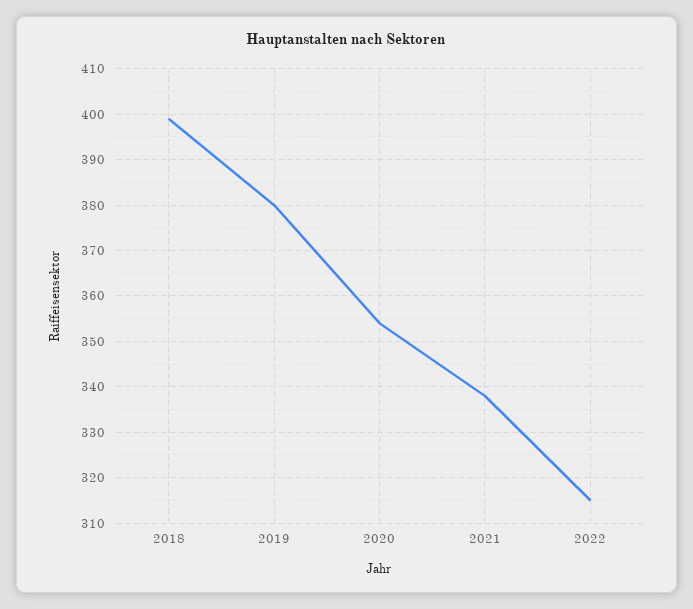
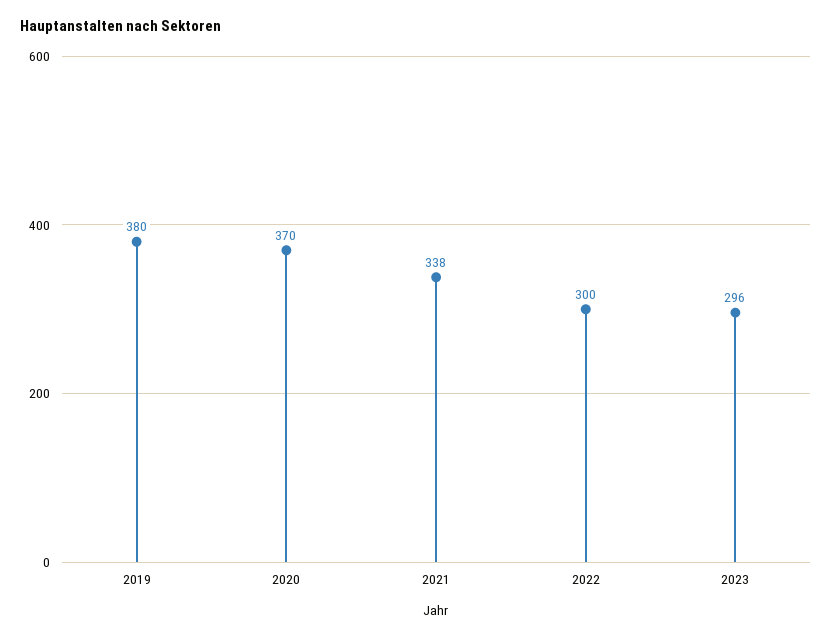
2018: 400 -> none
2020: 355 -> 370
2022: 315 -> 300
2023: none -> 296

